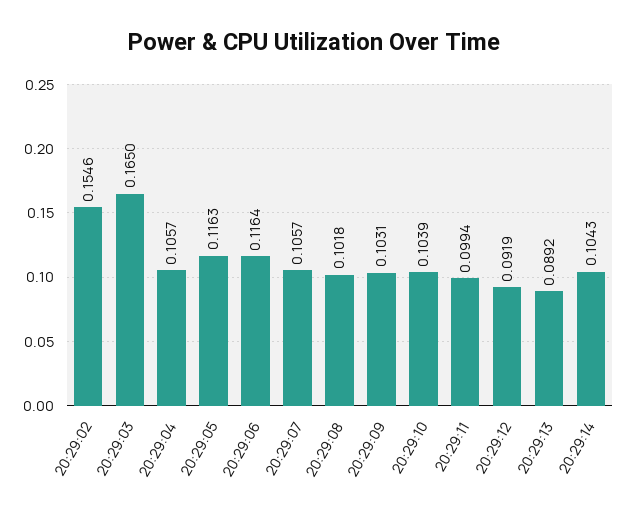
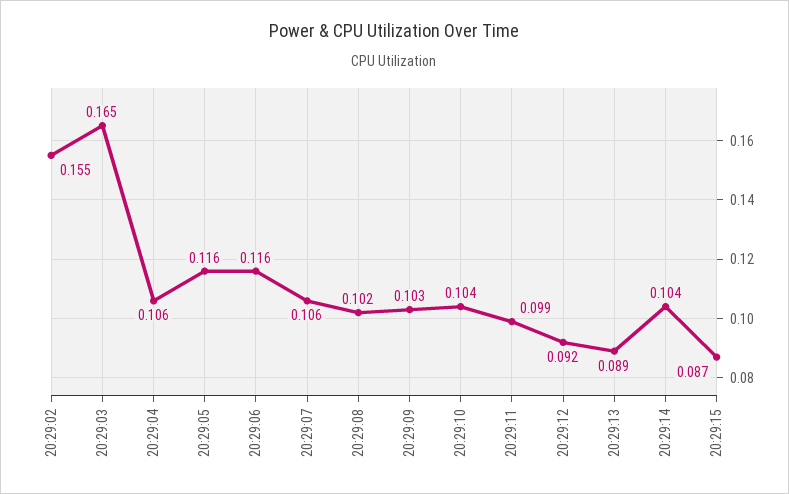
20:29:15: none -> 0.087

